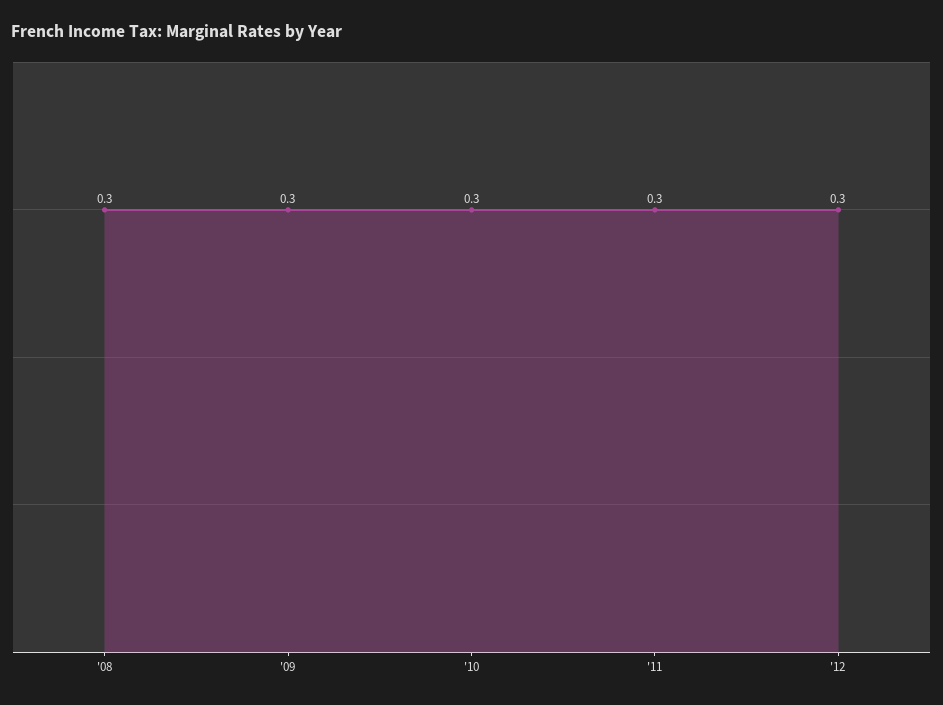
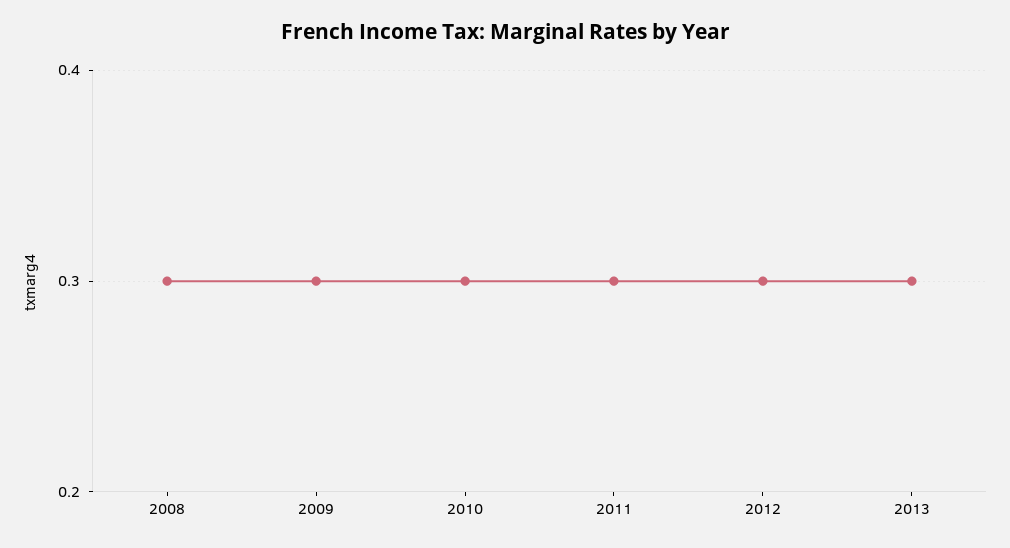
2013: none -> 0.3

